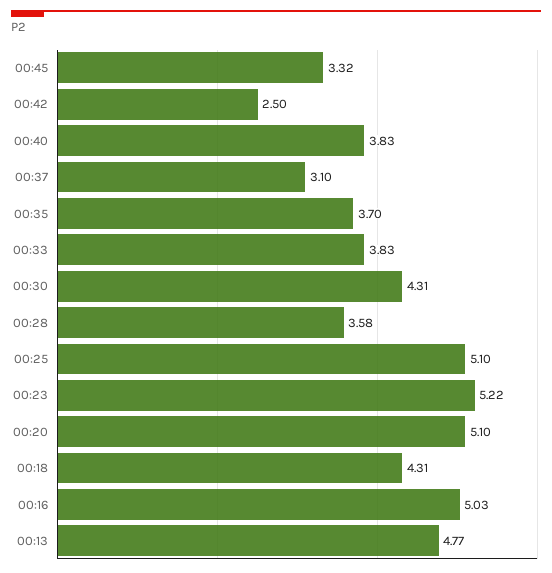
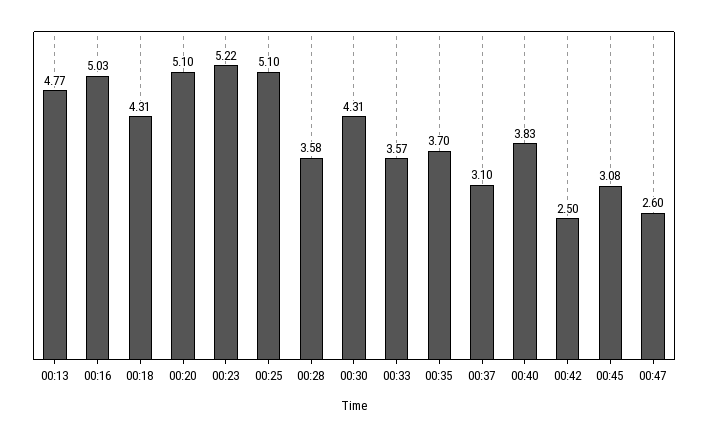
00:45: 3.32 -> 3.08
00:33: 3.83 -> 3.57
00:47: none -> 2.6

